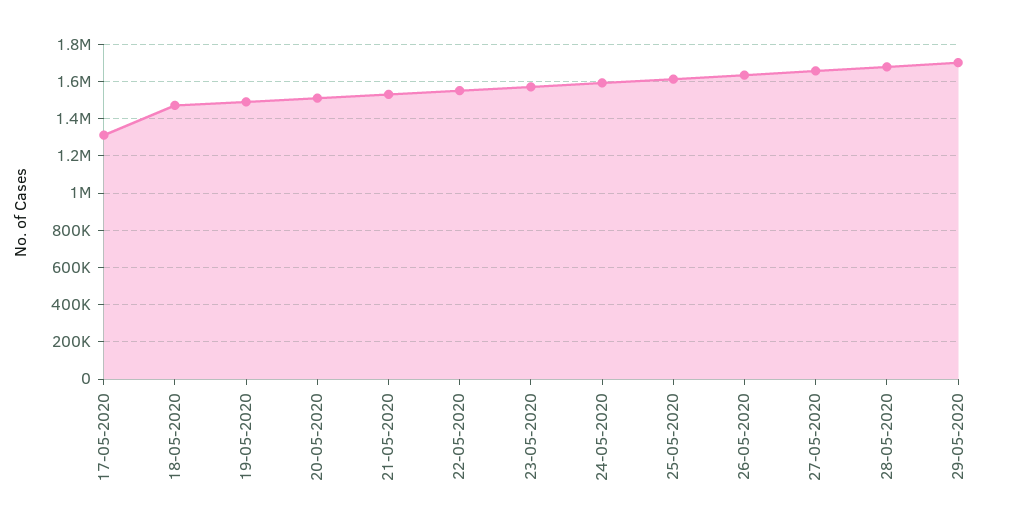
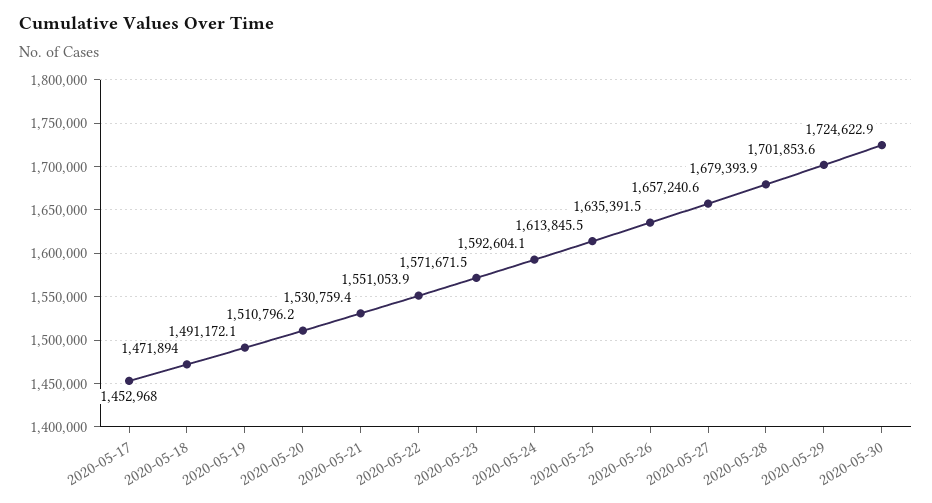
17-05-2020: 1300000 -> 1452968
2020-05-30: none -> 1724622.9

